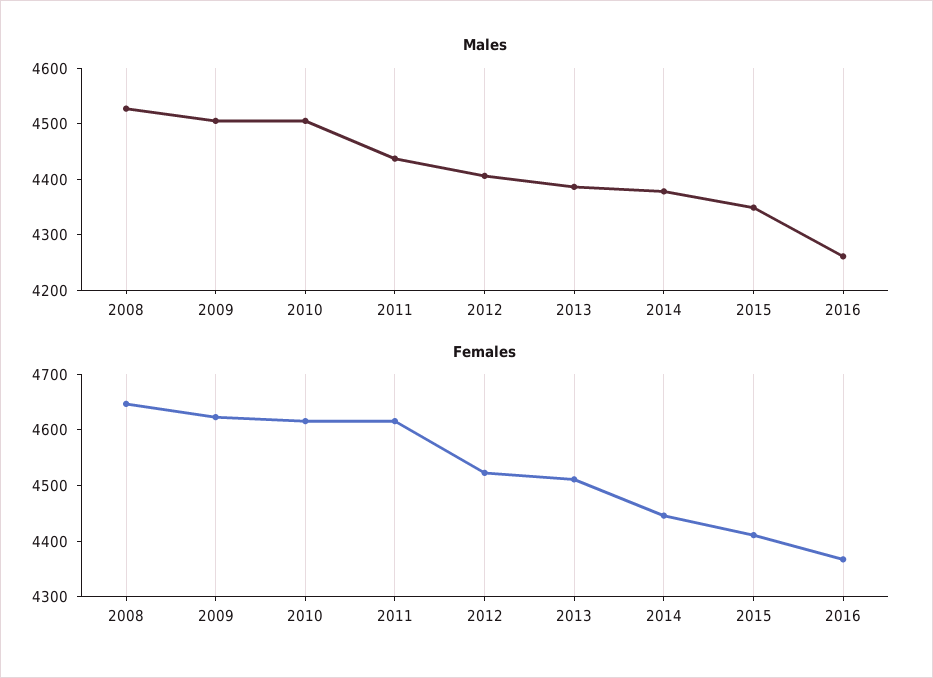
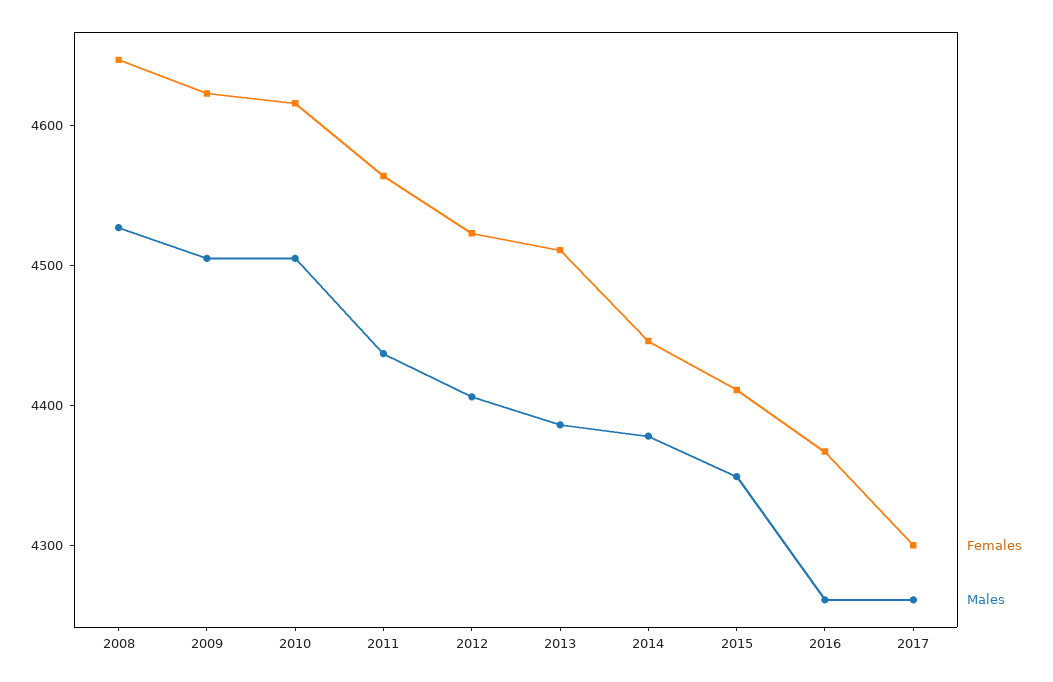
Females, 2011: 4620 -> 4560
Females, 2017: none -> 4300
Males, 2017: none -> 4260

